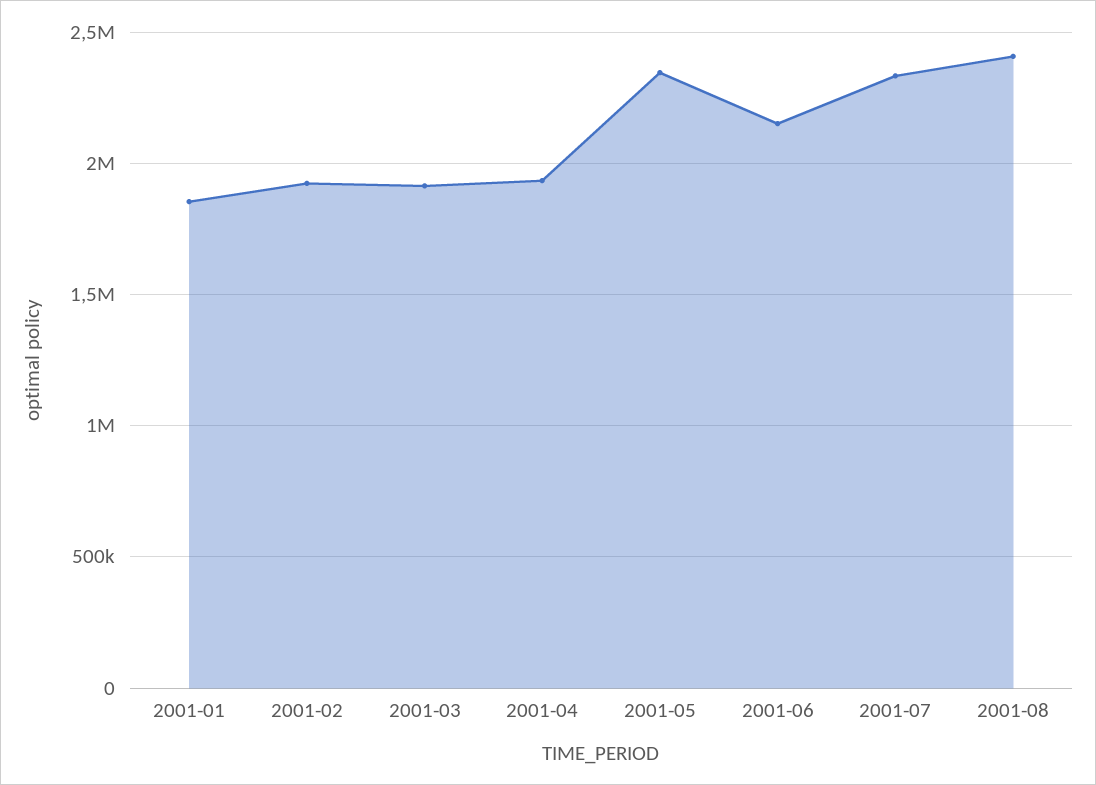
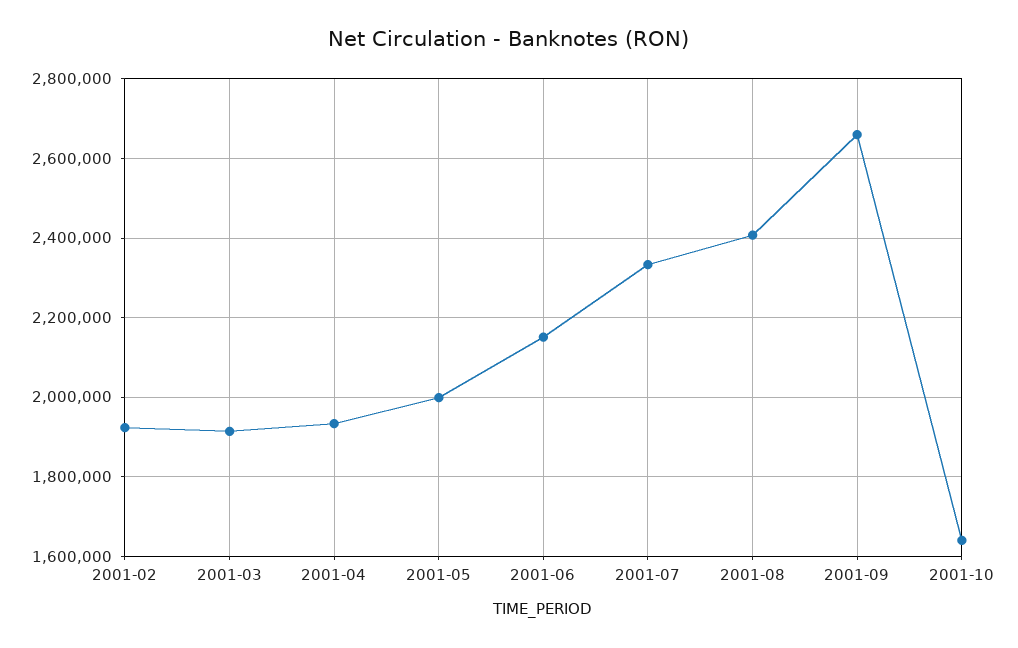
2001-01: 1850000 -> none
2001-05: 2350000 -> 2000000
2001-09: none -> 2660000
2001-10: none -> 1640000

